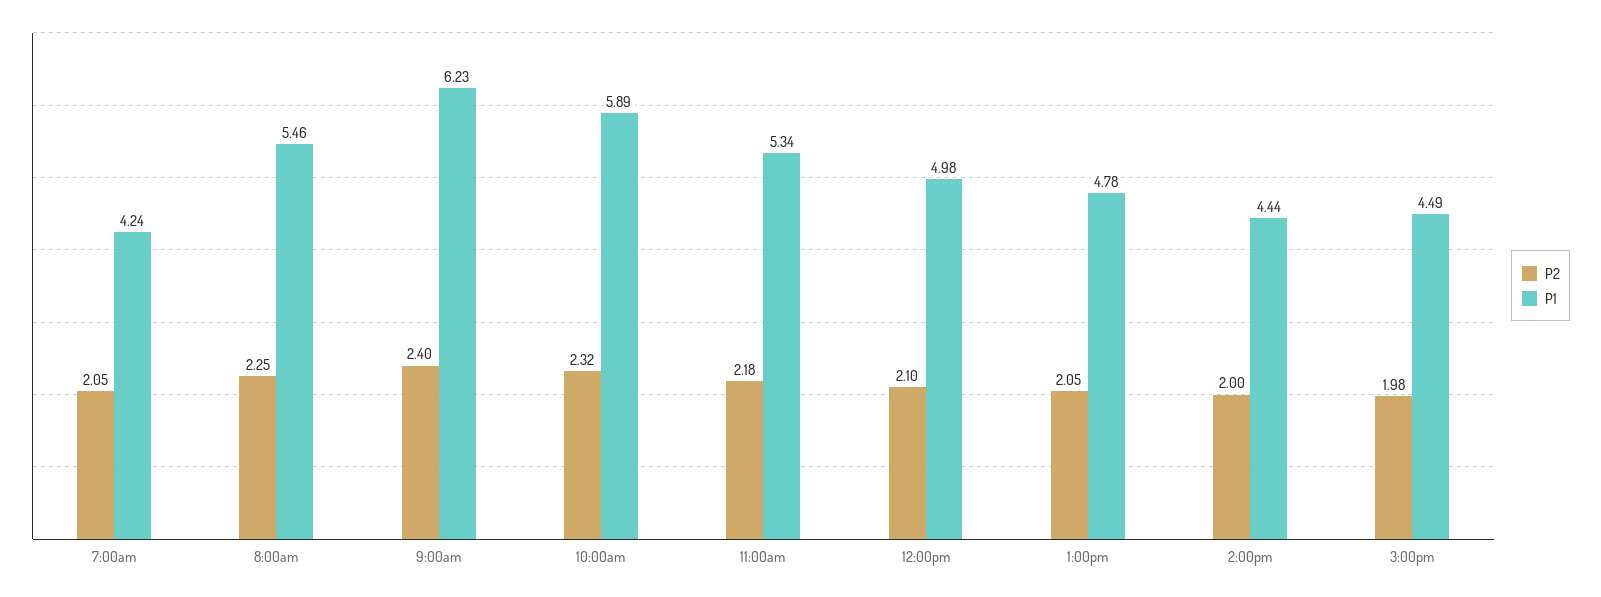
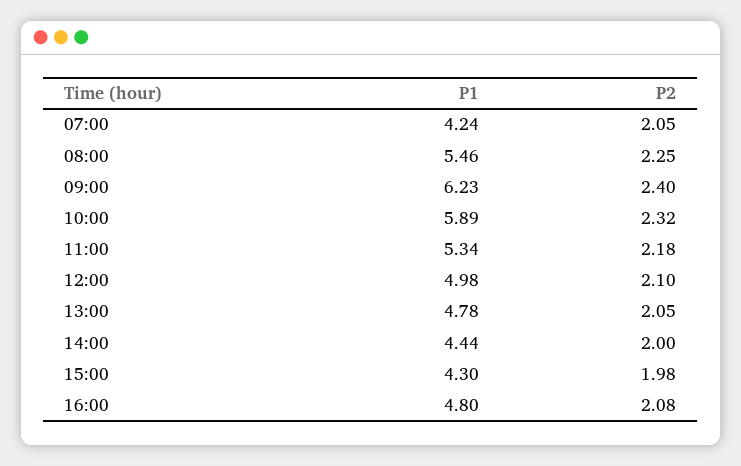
P1, 3:00pm: 4.49 -> 4.3
P1, 16:00: none -> 4.8
P2, 16:00: none -> 2.08

